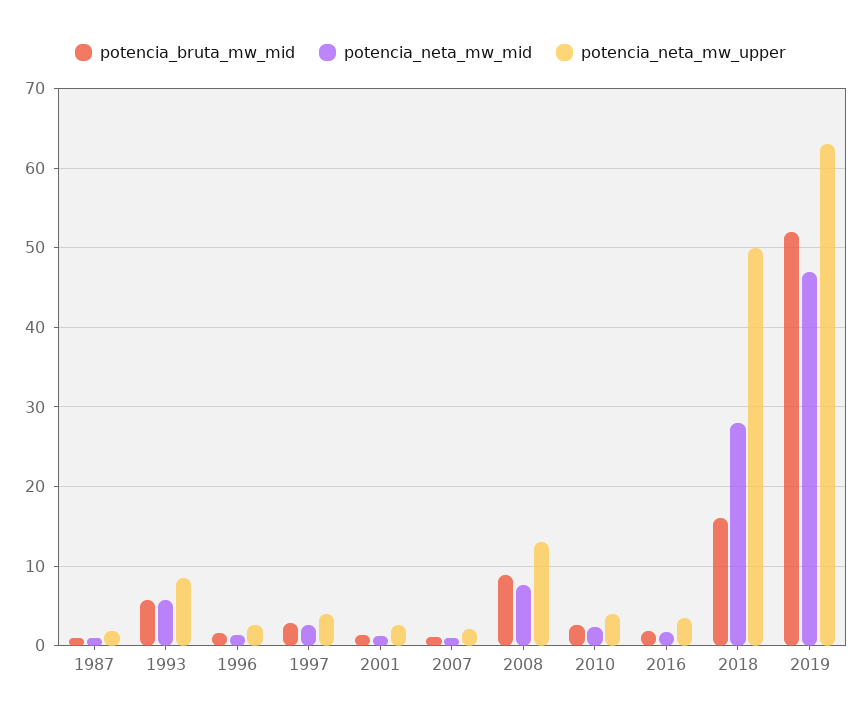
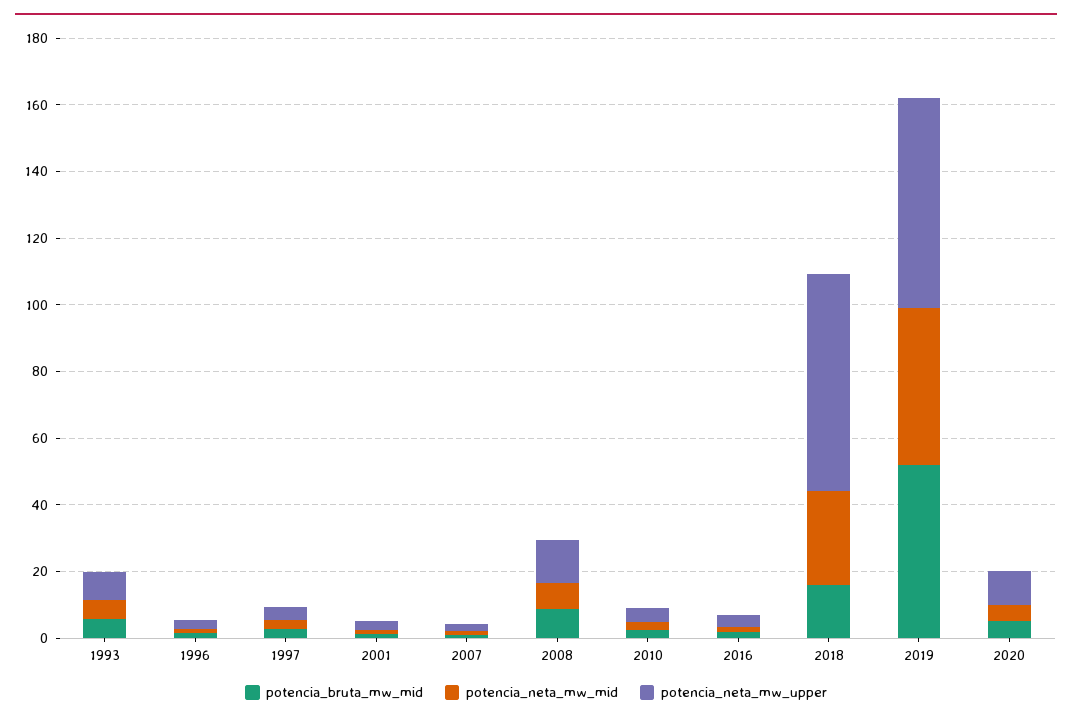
potencia_bruta_mw_mid, 1987: 1 -> none
potencia_neta_mw_mid, 1987: 1 -> none
potencia_neta_mw_upper, 1987: 2 -> none
potencia_neta_mw_upper, 2018: 50 -> 65
potencia_bruta_mw_mid, 2020: none -> 5
potencia_neta_mw_mid, 2020: none -> 5
potencia_neta_mw_upper, 2020: none -> 10

